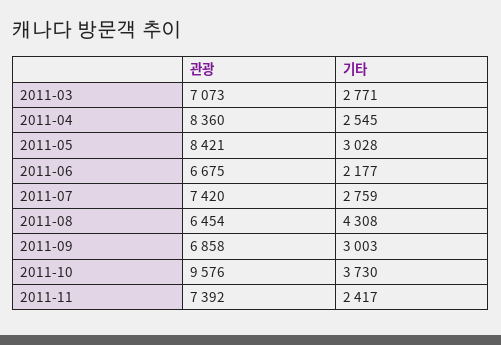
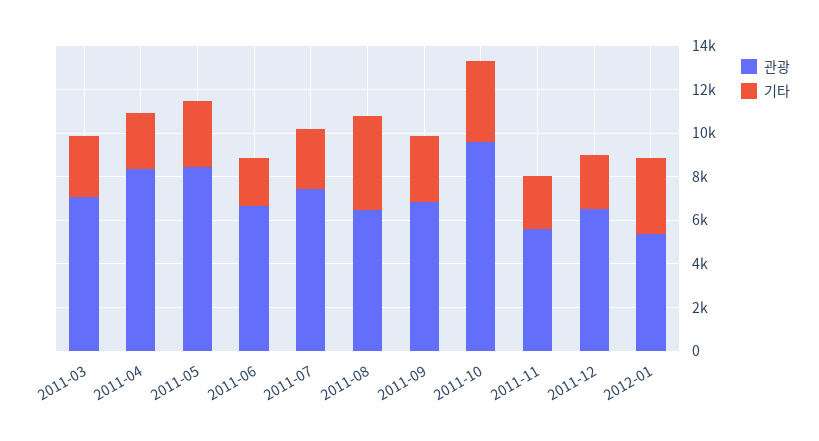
관광, 2011-11: 7392 -> 5500
관광, 2011-12: none -> 6500
기타, 2011-12: none -> 2500
관광, 2012-01: none -> 5500
기타, 2012-01: none -> 3500

